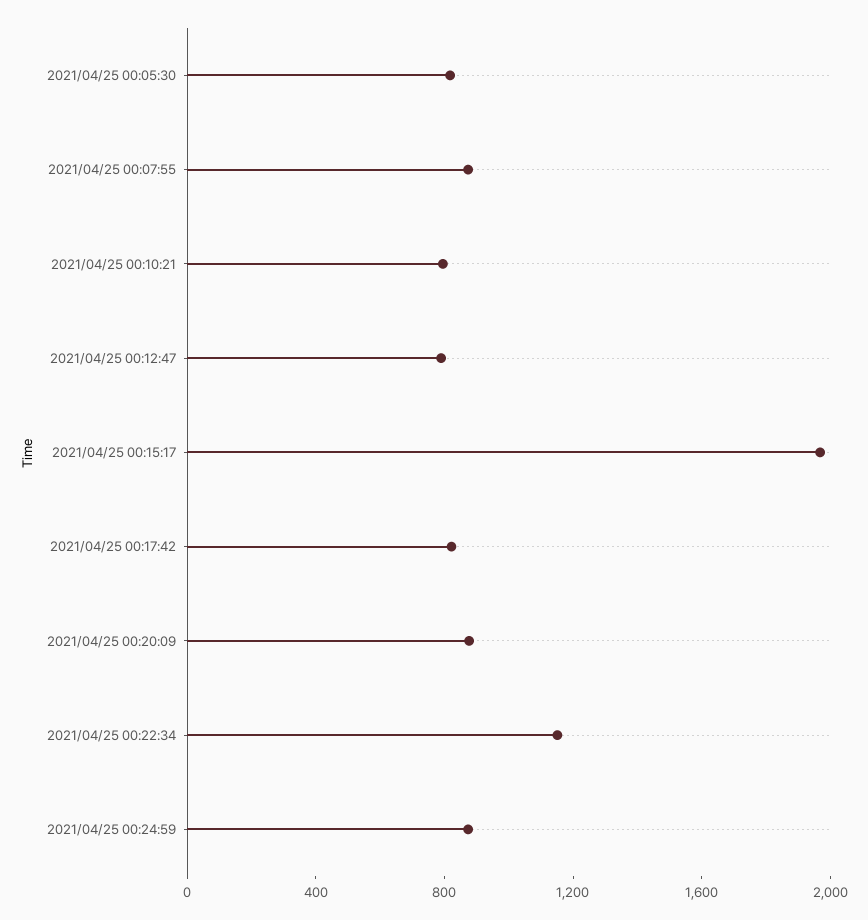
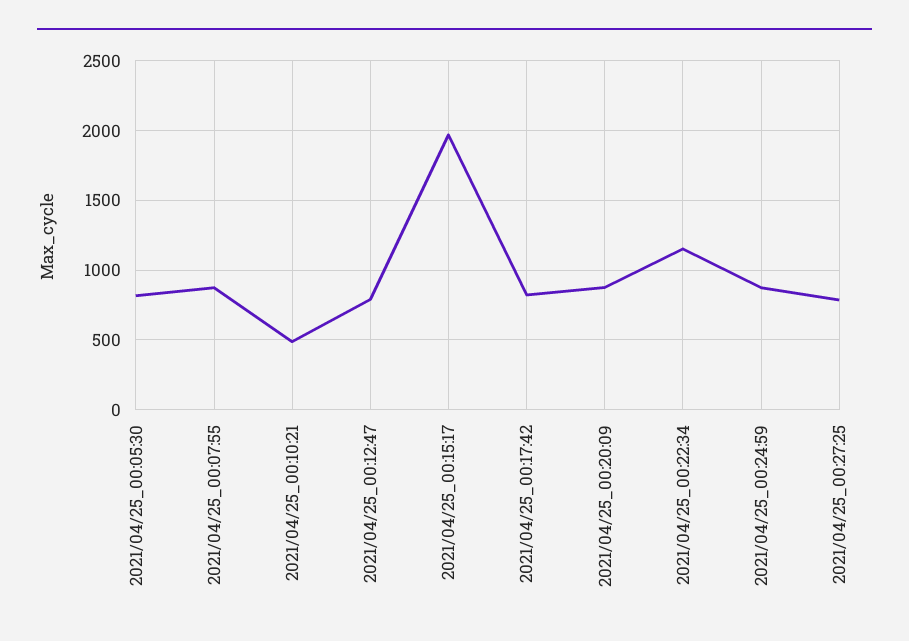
2021/04/25 00:10:21: 800 -> 500
2021/04/25_00:27:25: none -> 800

